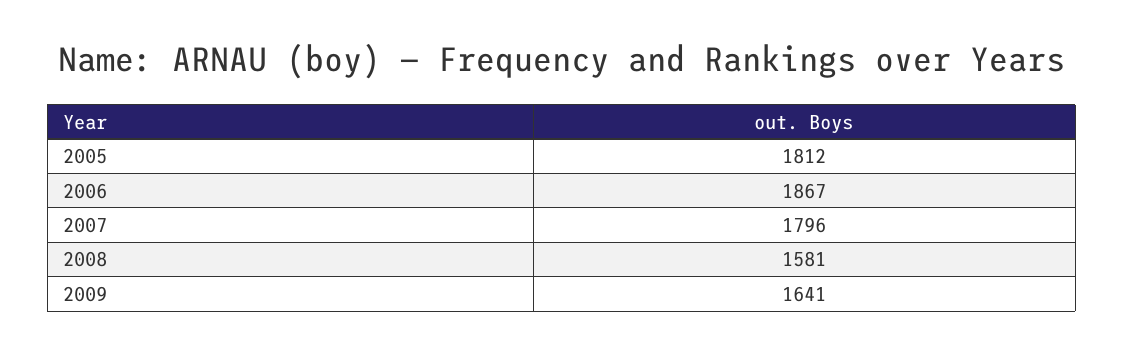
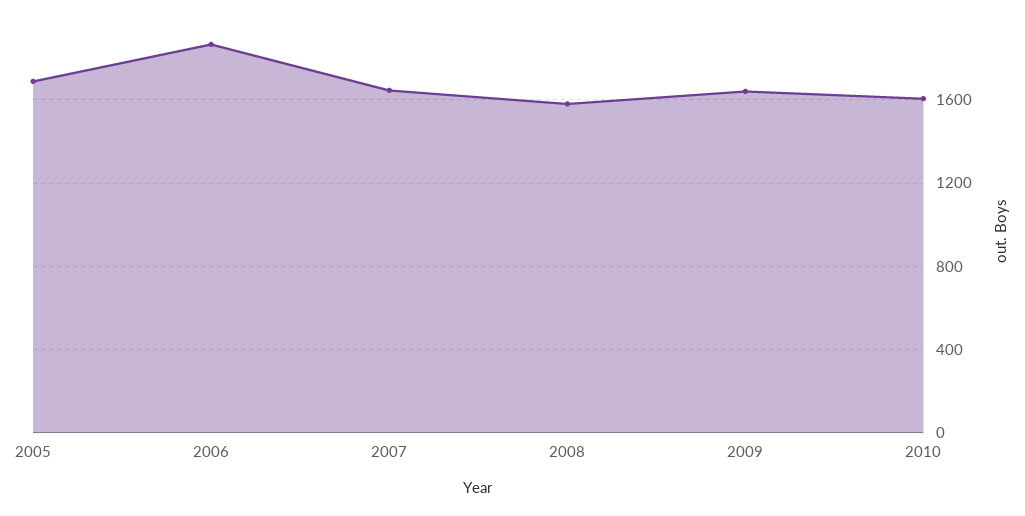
2005: 1812 -> 1700
2007: 1796 -> 1650
2010: none -> 1600

